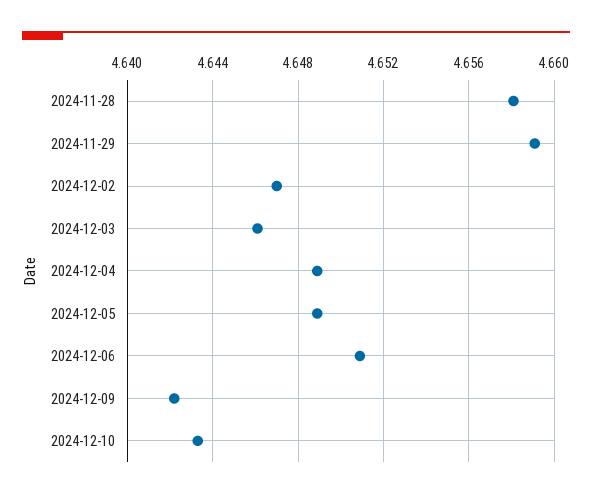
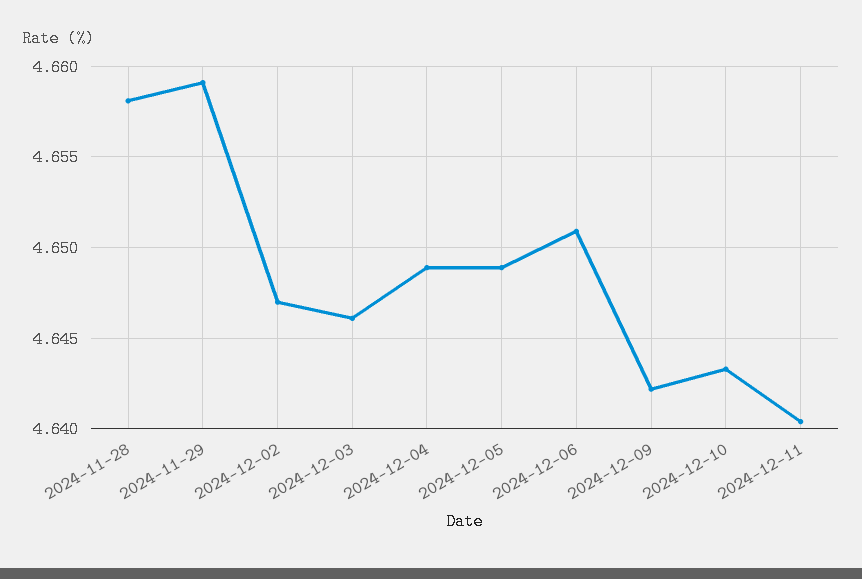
2024-12-11: none -> 4.6405

